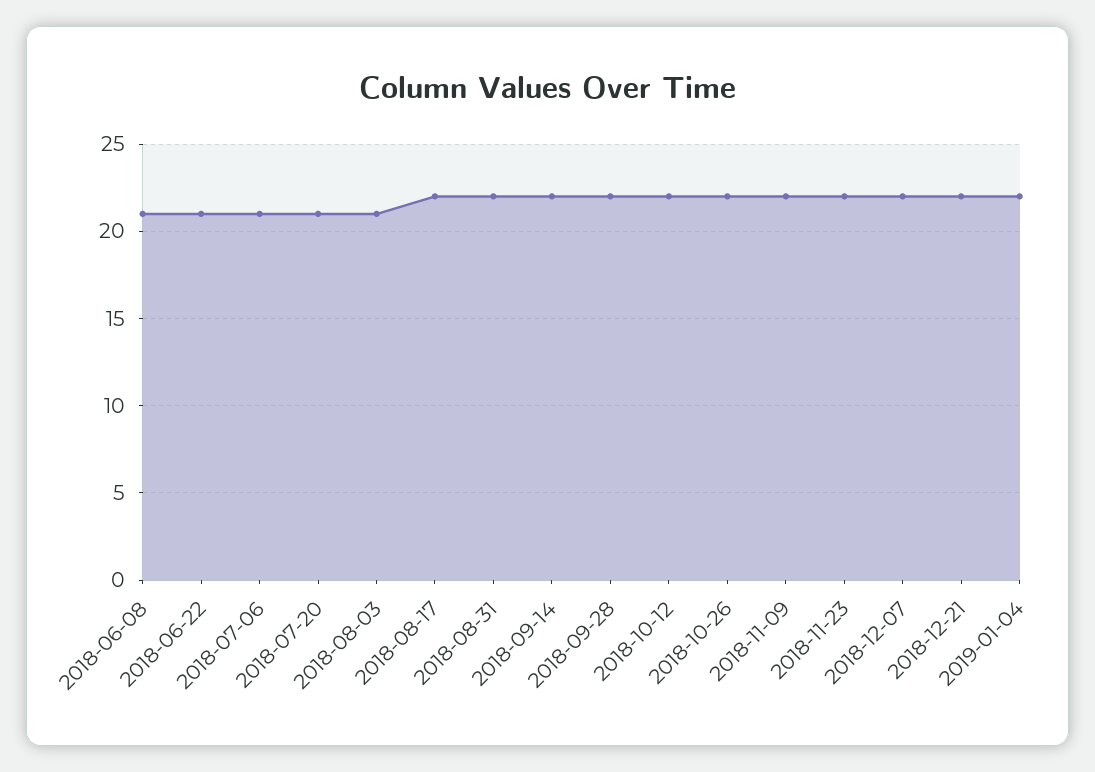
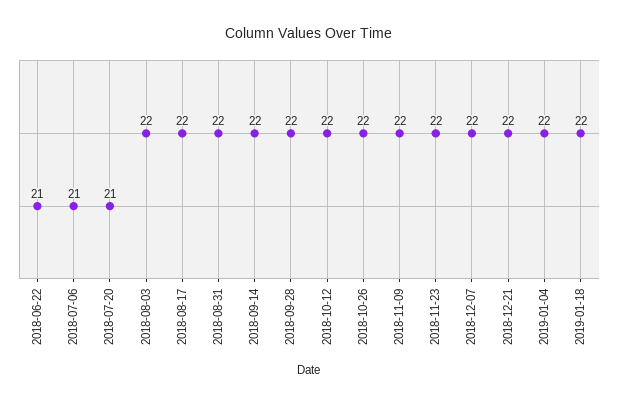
2018-06-08: 21 -> none
2018-08-03: 21 -> 22
2019-01-18: none -> 22

